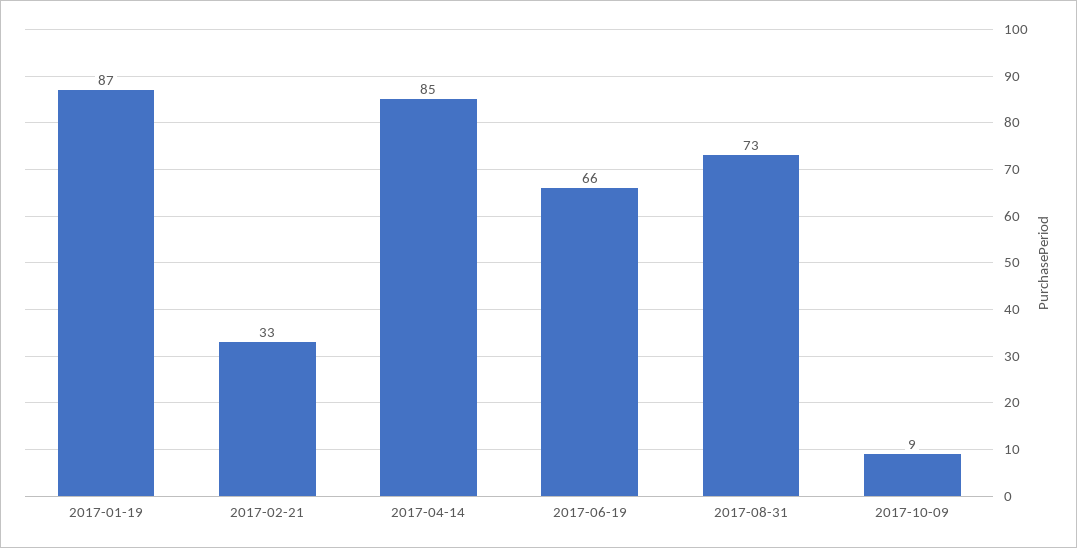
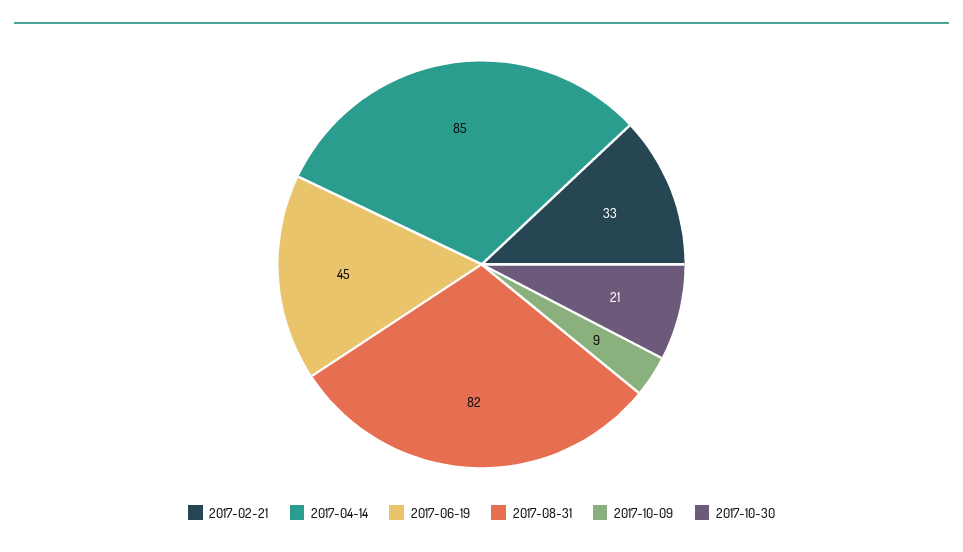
2017-01-19: 87 -> none
2017-06-19: 66 -> 45
2017-08-31: 73 -> 82
2017-10-30: none -> 21

